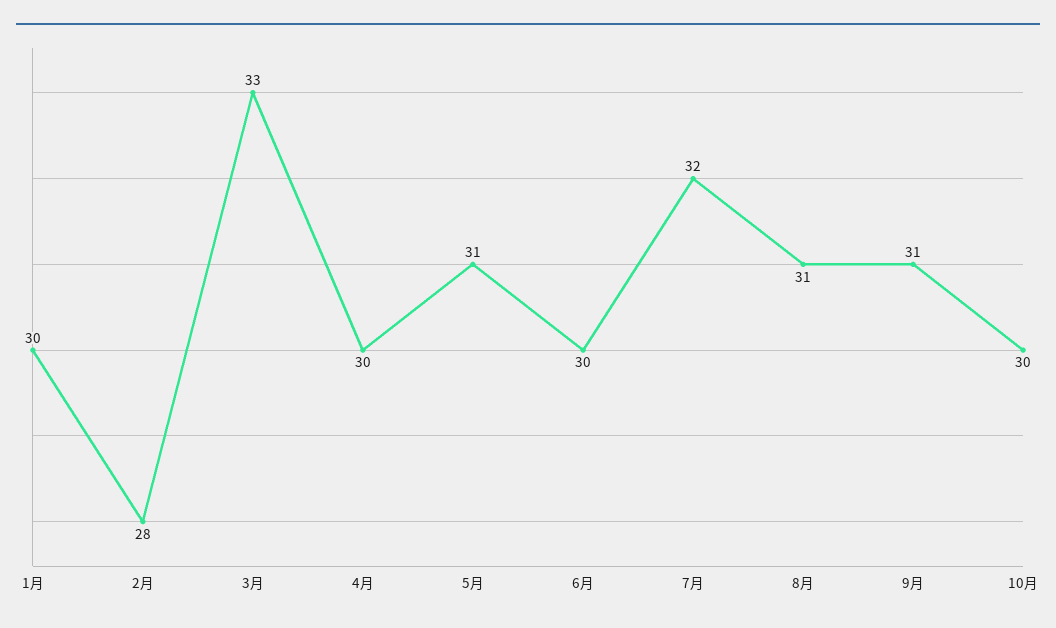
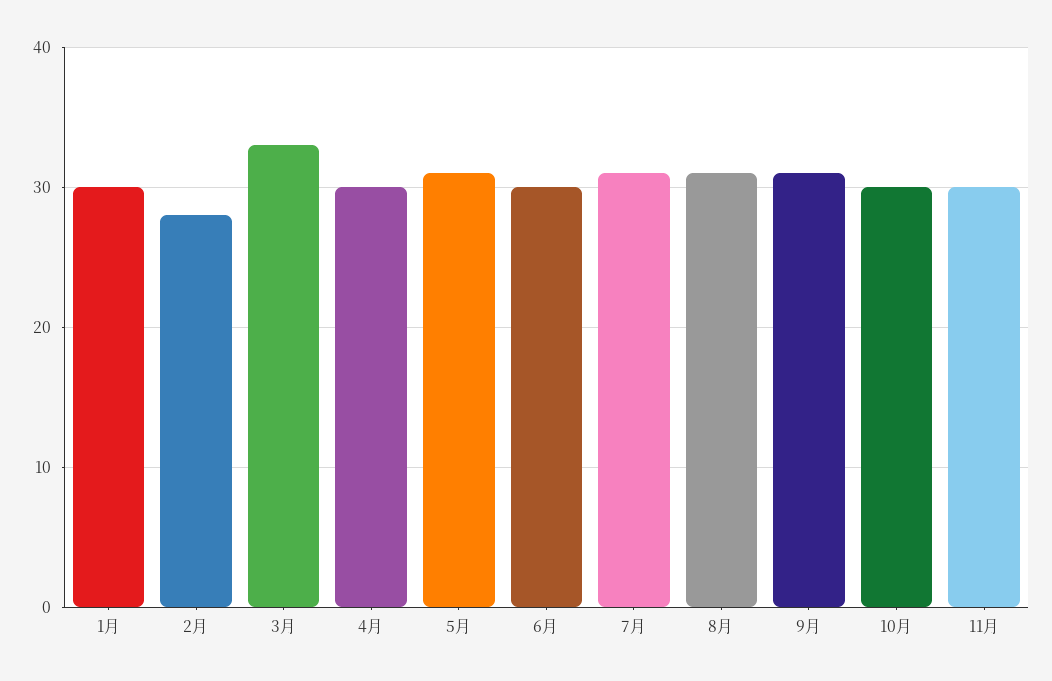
7月: 32 -> 31
11月: none -> 30

